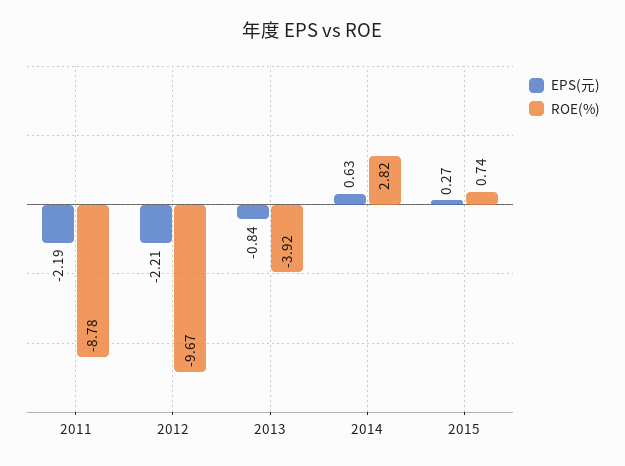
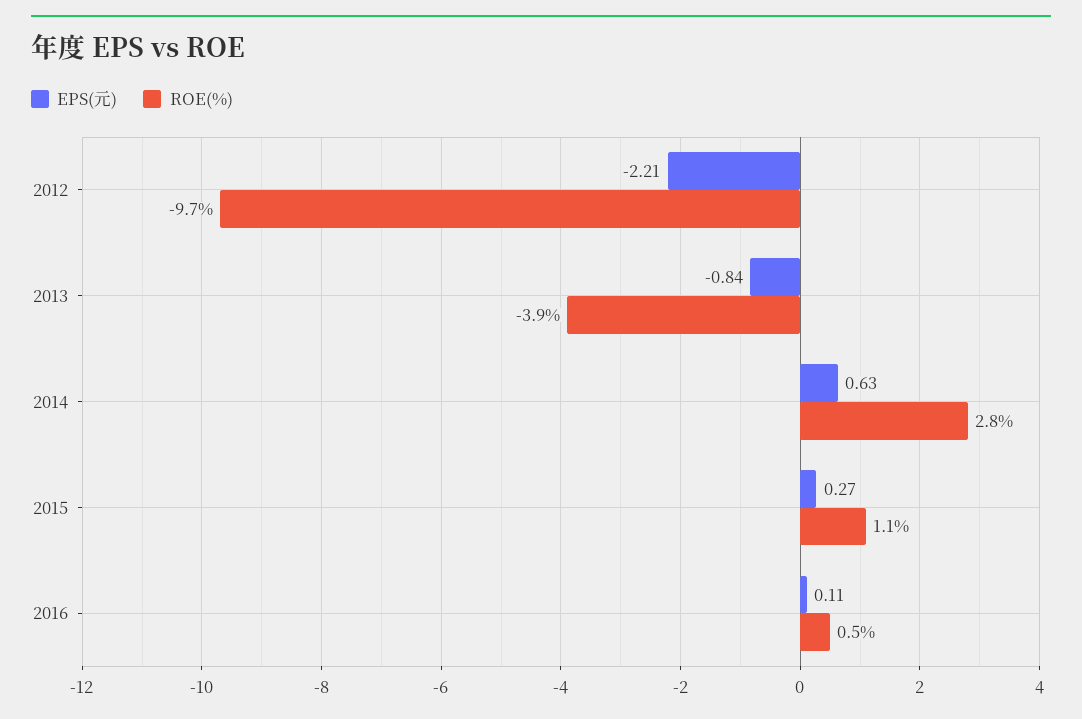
EPS(元), 2011: -2.19 -> none
ROE(%), 2011: -8.78 -> none
ROE(%), 2015: 0.74 -> 1.1
EPS(元), 2016: none -> 0.11
ROE(%), 2016: none -> 0.5

